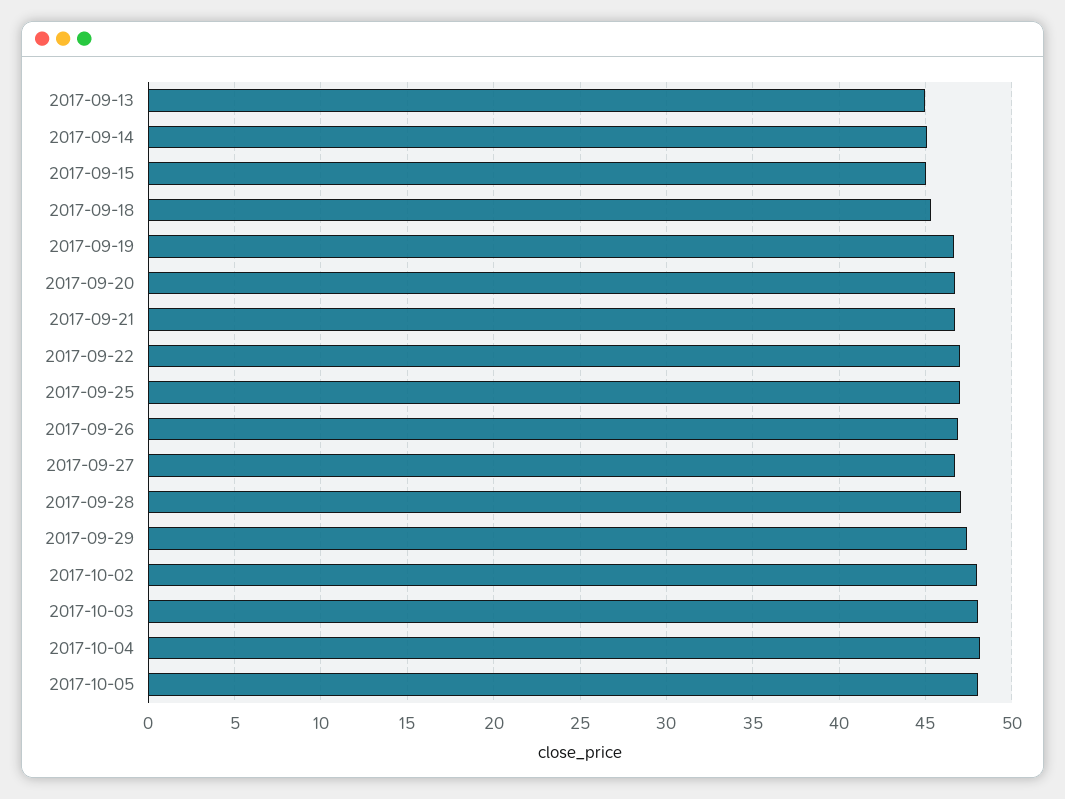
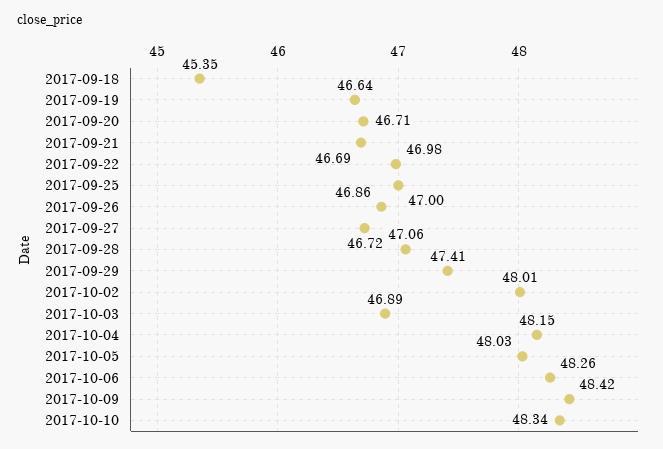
2017-09-13: 45 -> none
2017-09-14: 45 -> none
2017-09-15: 45 -> none
2017-10-03: 48 -> 46.89
2017-10-06: none -> 48.26
2017-10-09: none -> 48.42
2017-10-10: none -> 48.34

